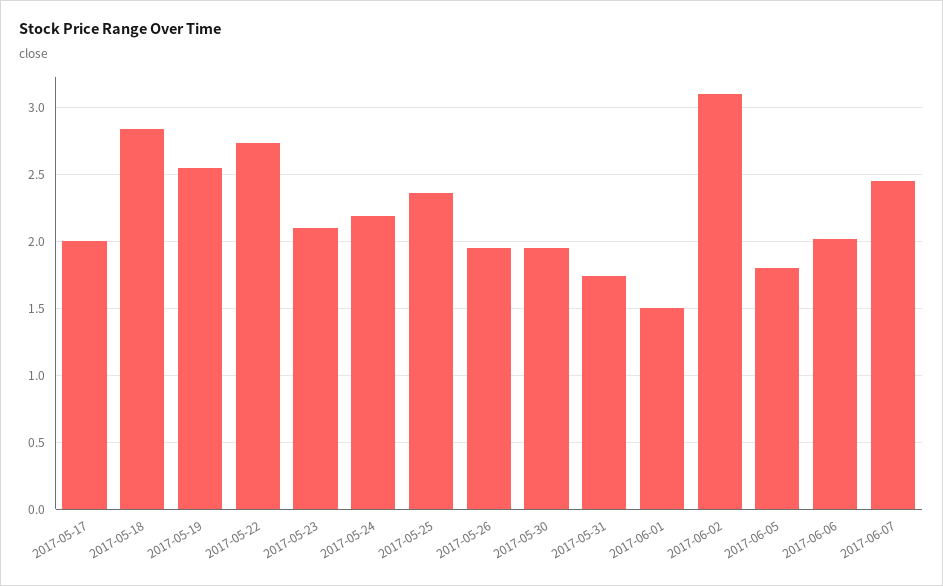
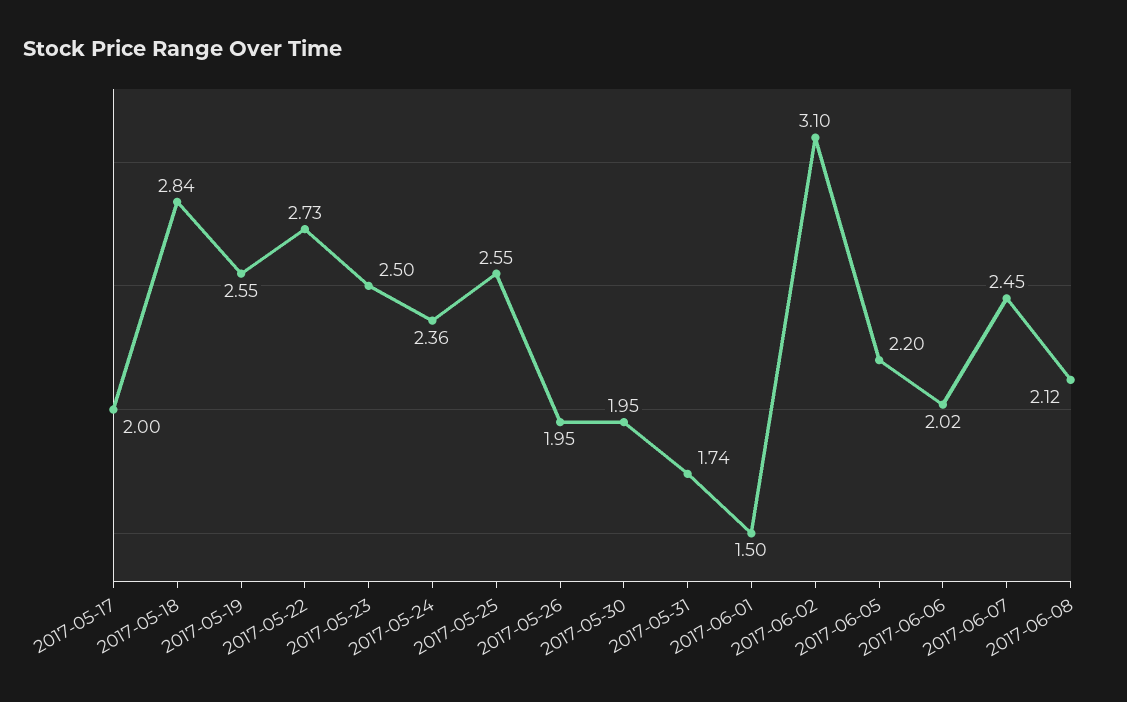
2017-05-23: 2.1 -> 2.5
2017-05-24: 2.2 -> 2.36
2017-05-25: 2.35 -> 2.55
2017-06-05: 1.8 -> 2.2
2017-06-08: none -> 2.12

